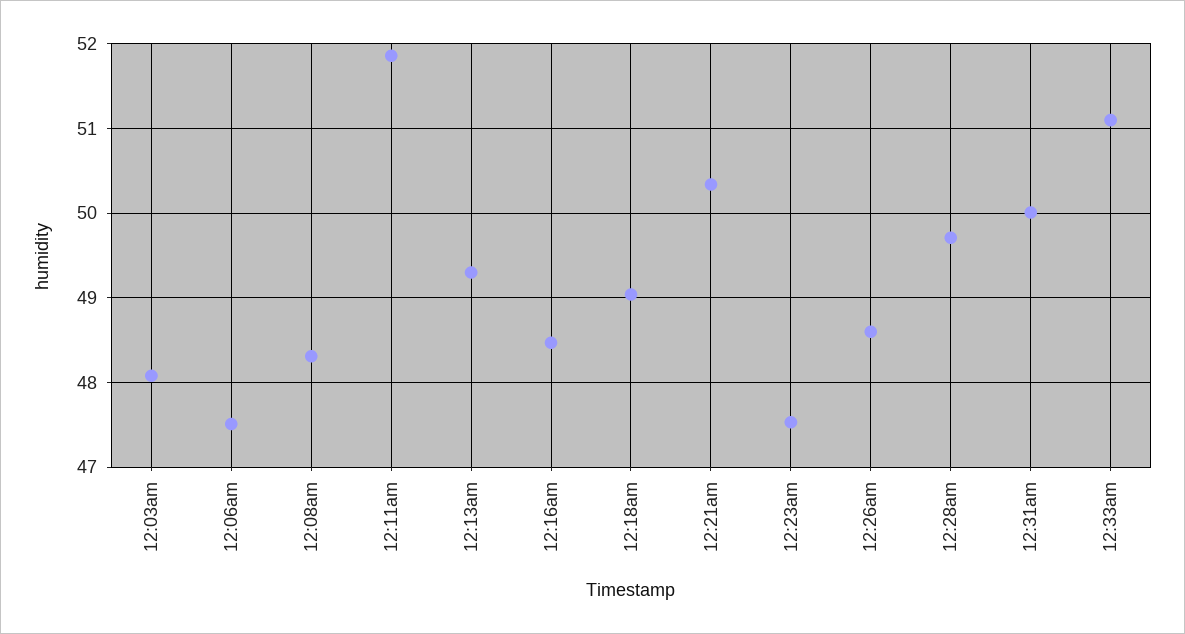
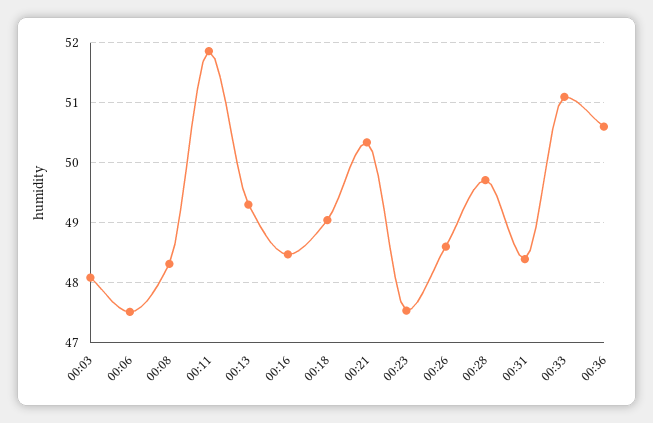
12:31am: 50 -> 48.4
00:36: none -> 50.6

